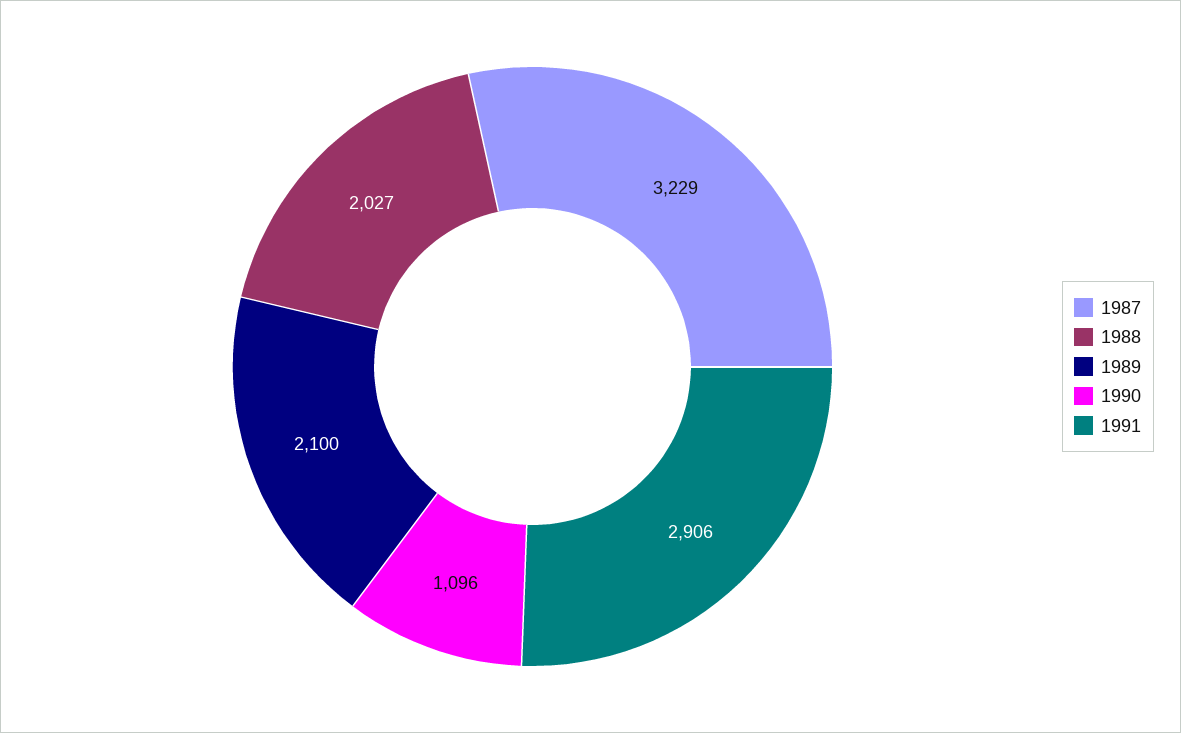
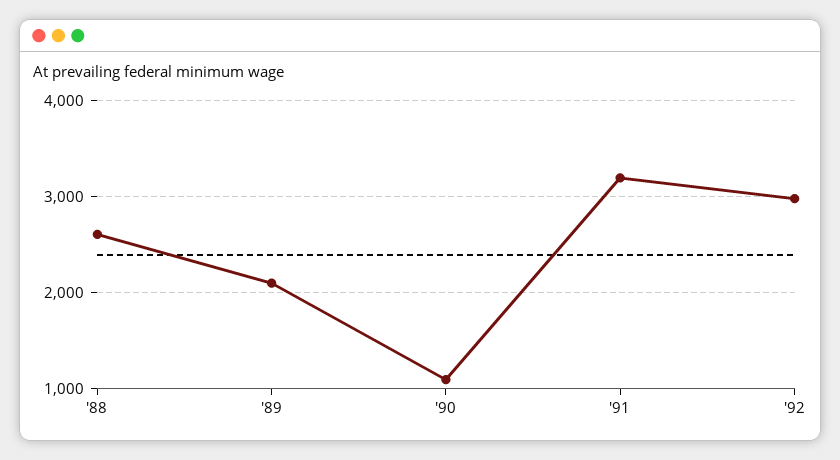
1987: 3229 -> none
1988: 2027 -> 2600
1991: 2906 -> 3200
'92: none -> 3000

